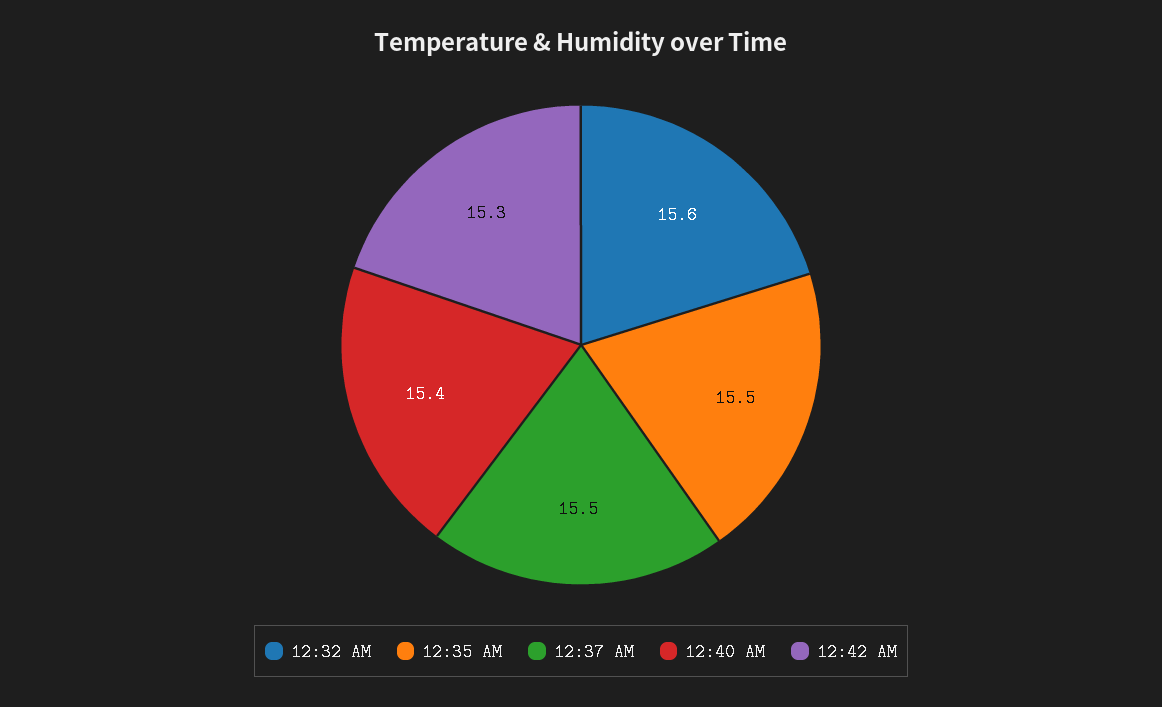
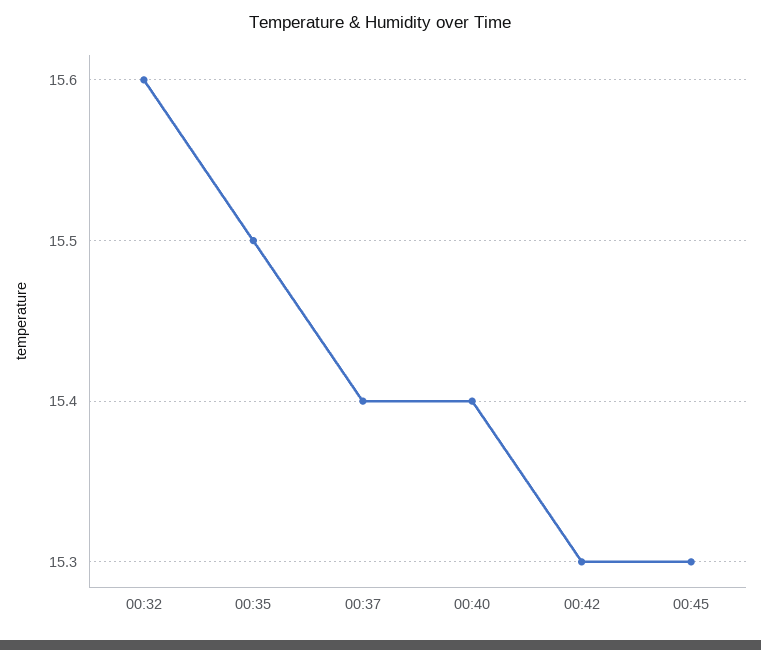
12:37 AM: 15.5 -> 15.4
00:45: none -> 15.3

